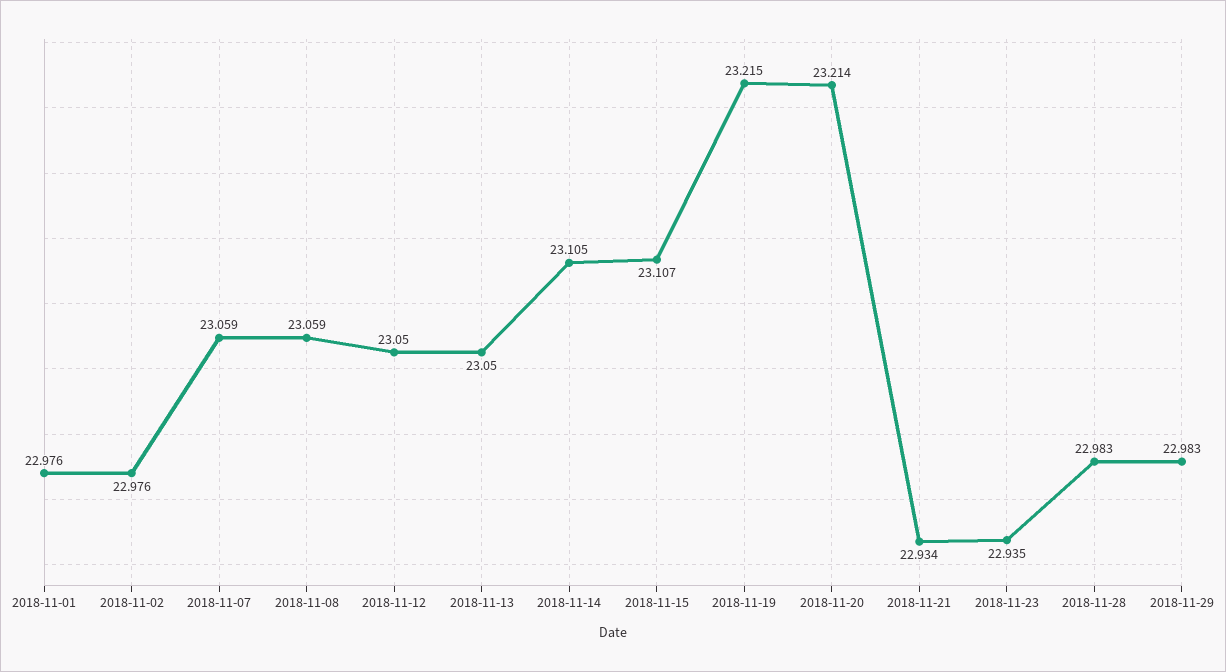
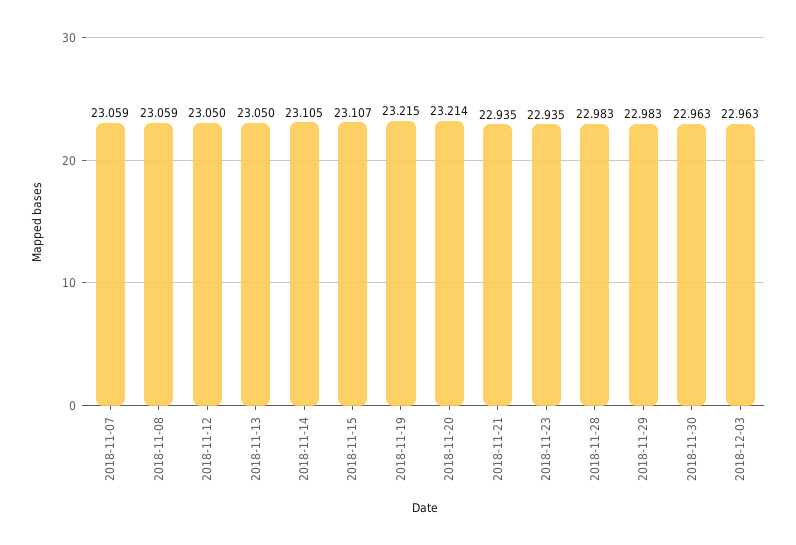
2018-11-01: 22.976 -> none
2018-11-02: 22.976 -> none
2018-11-21: 22.934 -> 22.935
2018-11-30: none -> 22.963
2018-12-03: none -> 22.963

